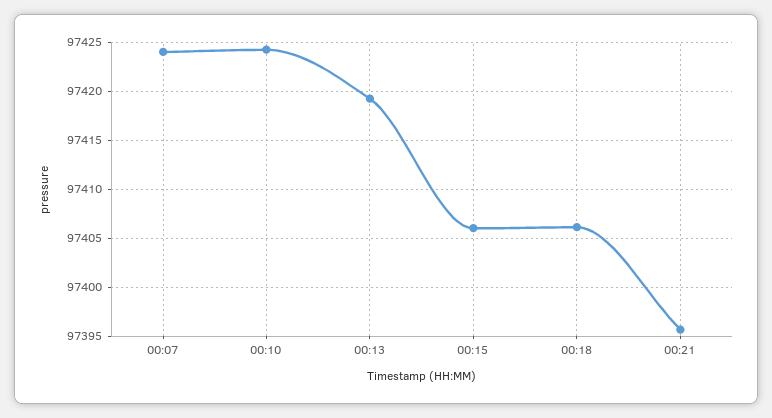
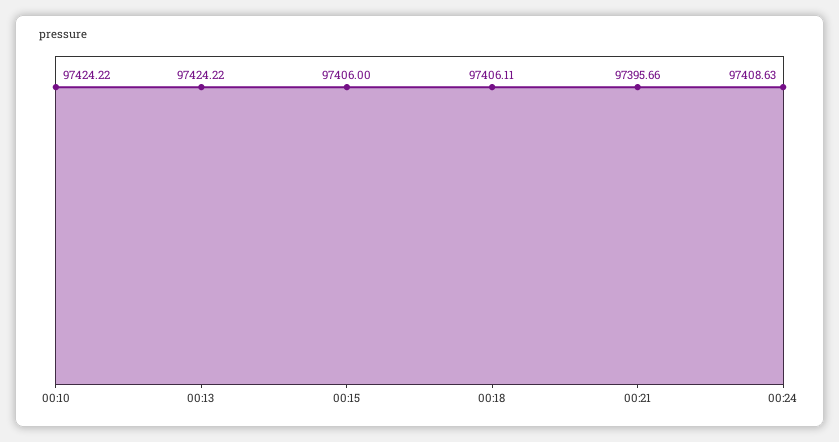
00:07: 97424 -> none
00:13: 97419 -> 97424.22
00:24: none -> 97408.63

